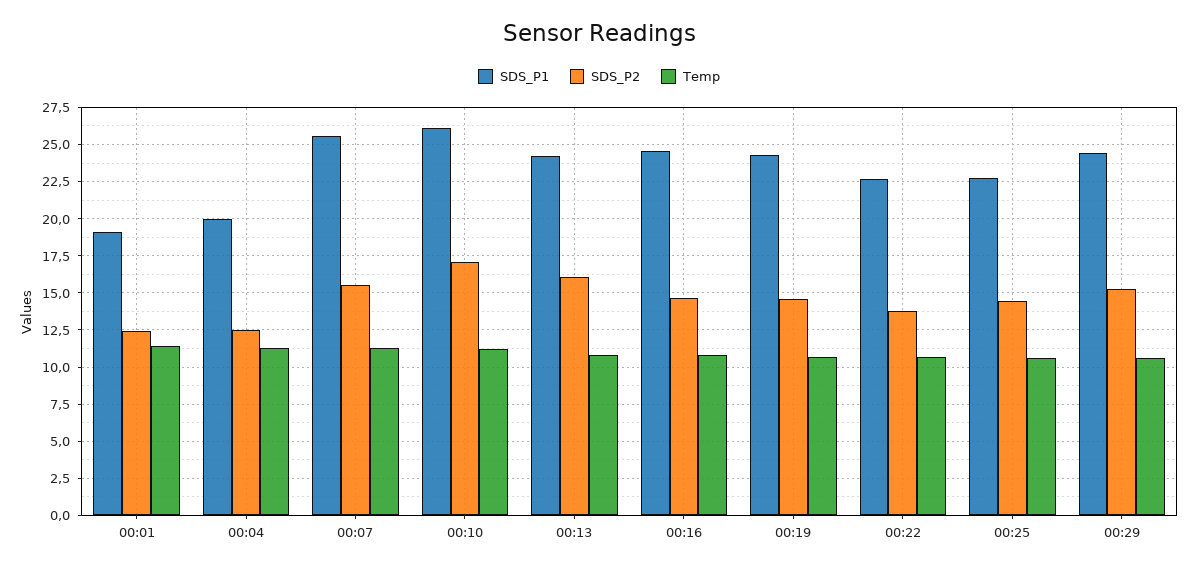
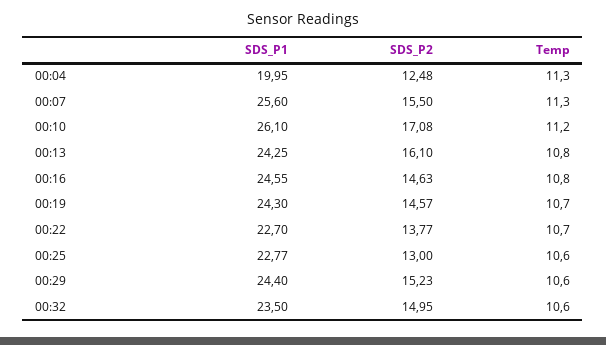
SDS_P1, 00:01: 19 -> none
SDS_P2, 00:01: 12.5 -> none
Temp, 00:01: 11.5 -> none
SDS_P2, 00:25: 14.5 -> 13
SDS_P1, 00:32: none -> 23.5
SDS_P2, 00:32: none -> 14.95
Temp, 00:32: none -> 10.6

